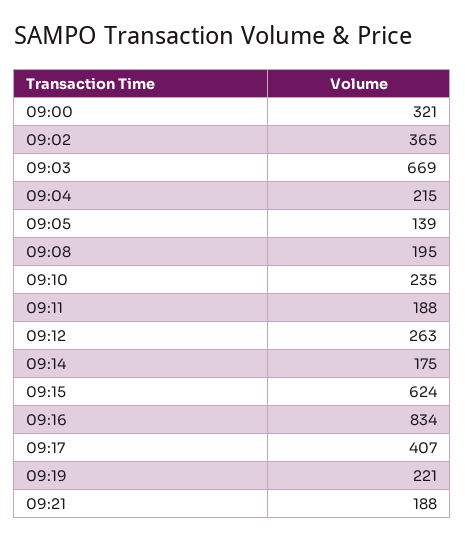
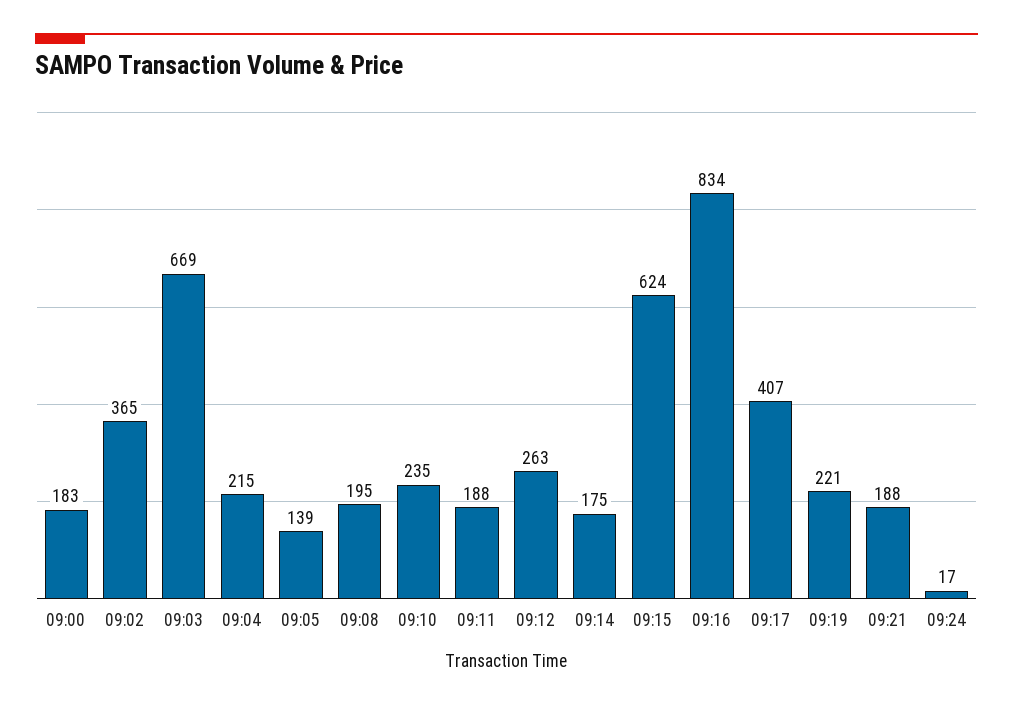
09:00: 321 -> 183
09:24: none -> 17

